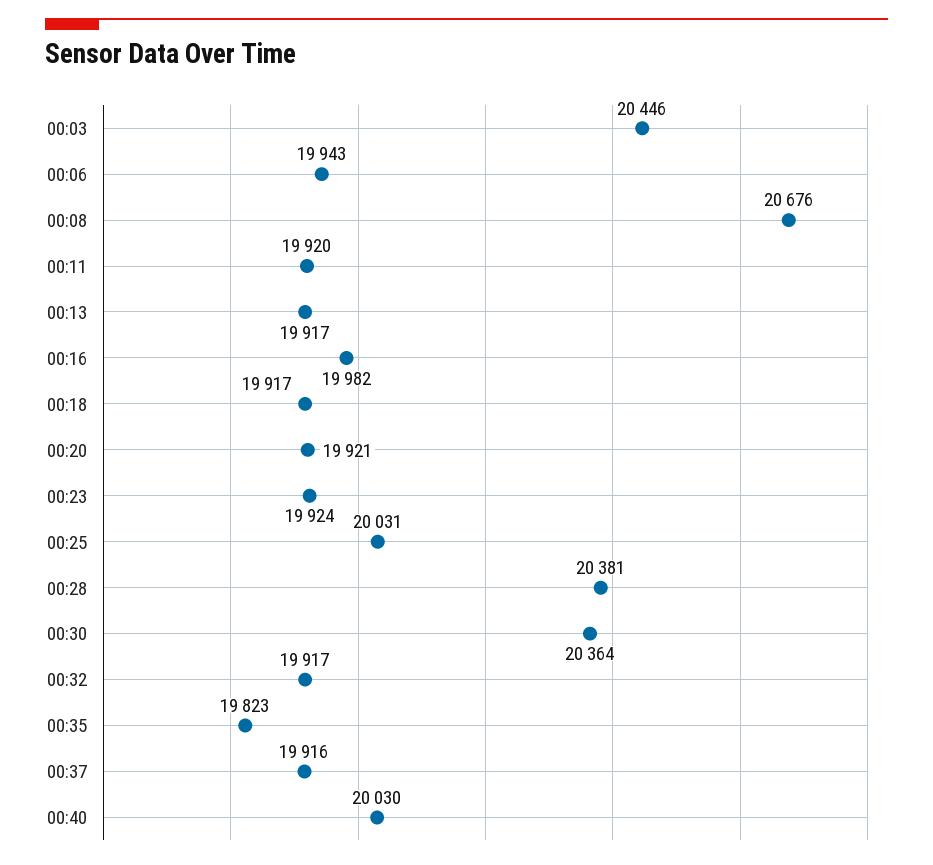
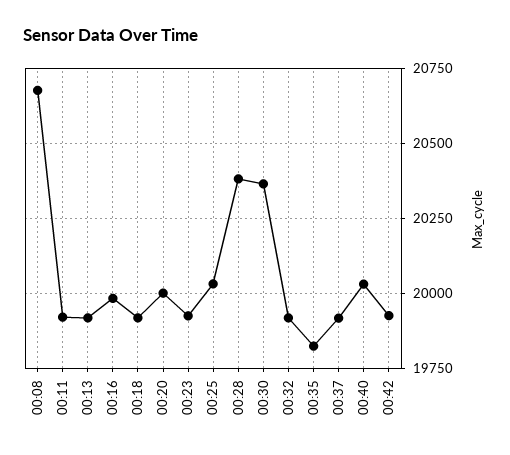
00:03: 20446 -> none
00:06: 19943 -> none
00:20: 19921 -> 20000
00:42: none -> 19925

